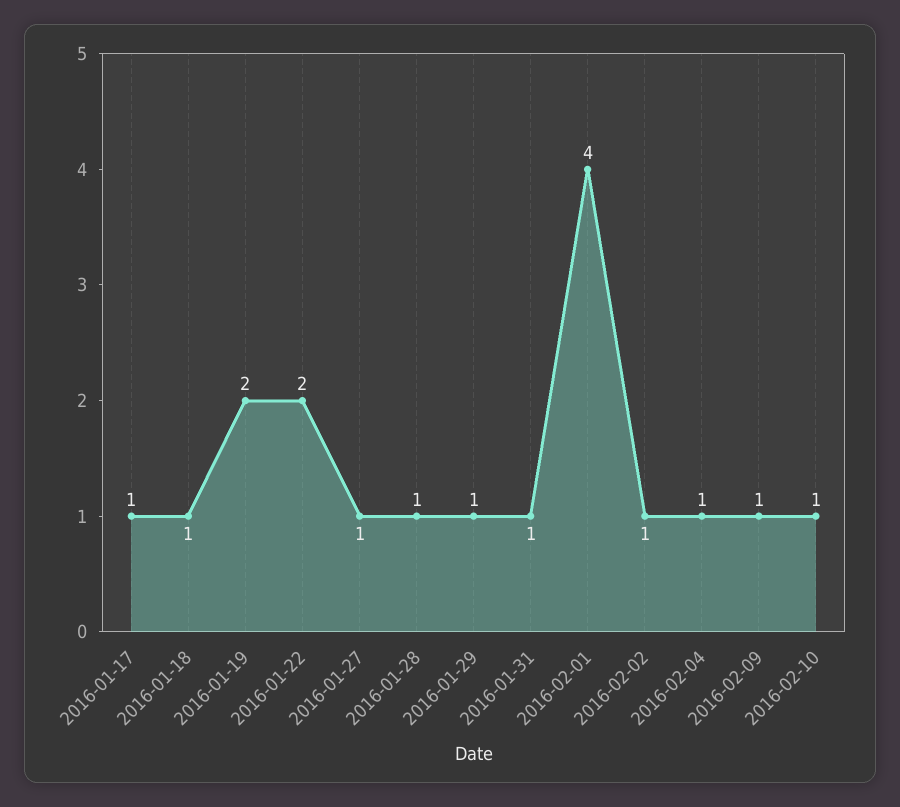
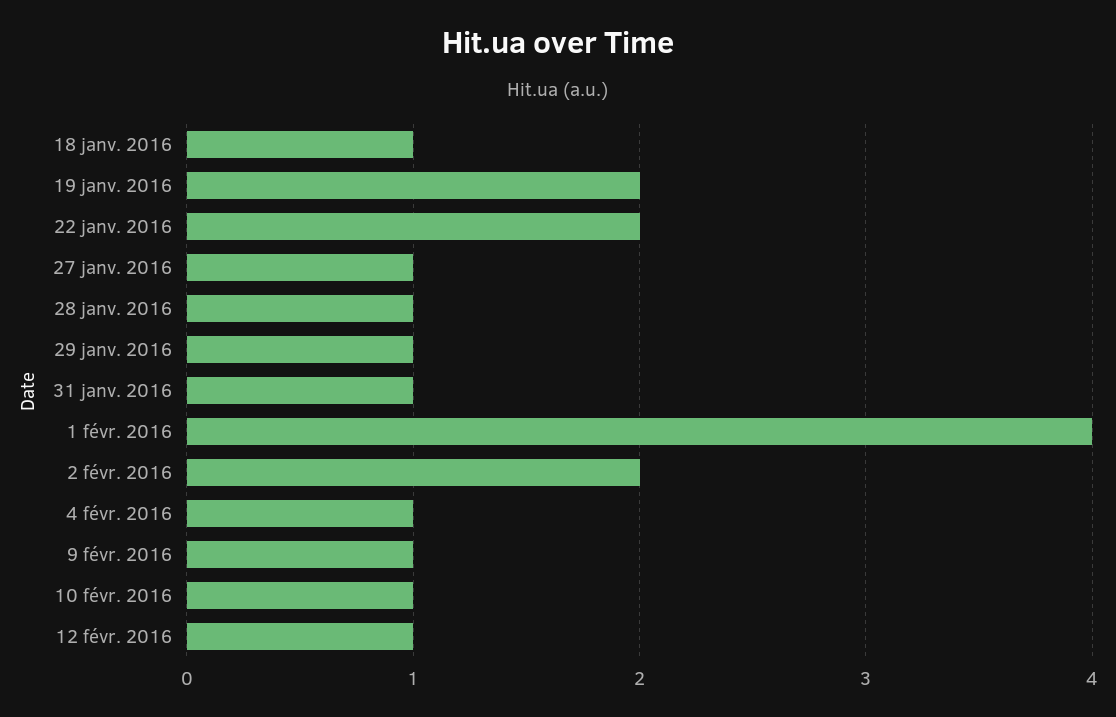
2016-01-17: 1 -> none
2016-02-02: 1 -> 2
12 févr. 2016: none -> 1

